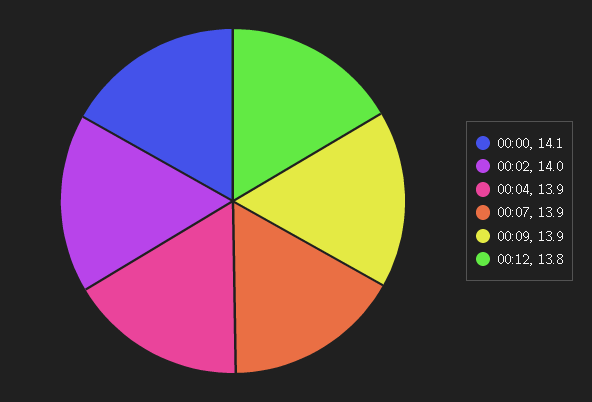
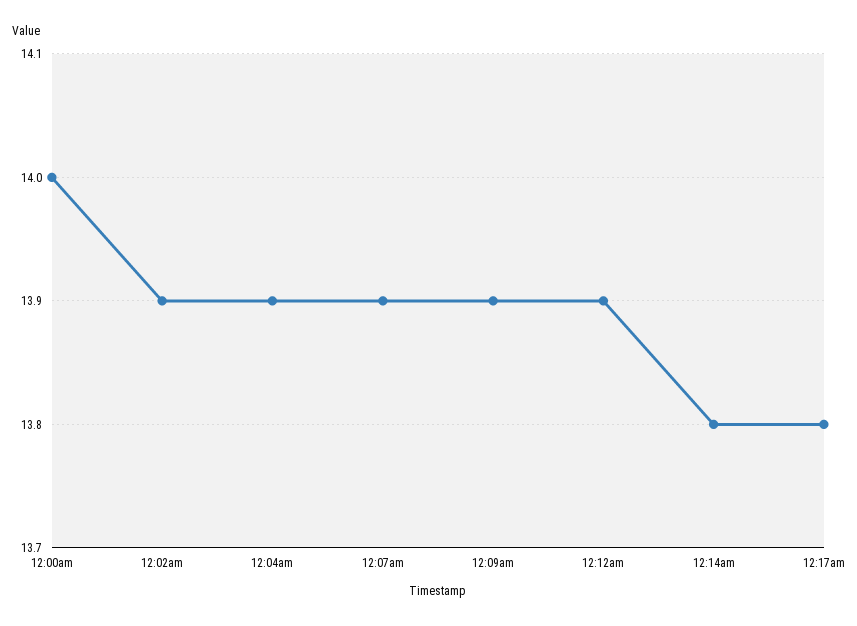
00:00: 14.1 -> 14
00:02: 14 -> 13.9
00:12: 13.8 -> 13.9
12:14am: none -> 13.8
12:17am: none -> 13.8

